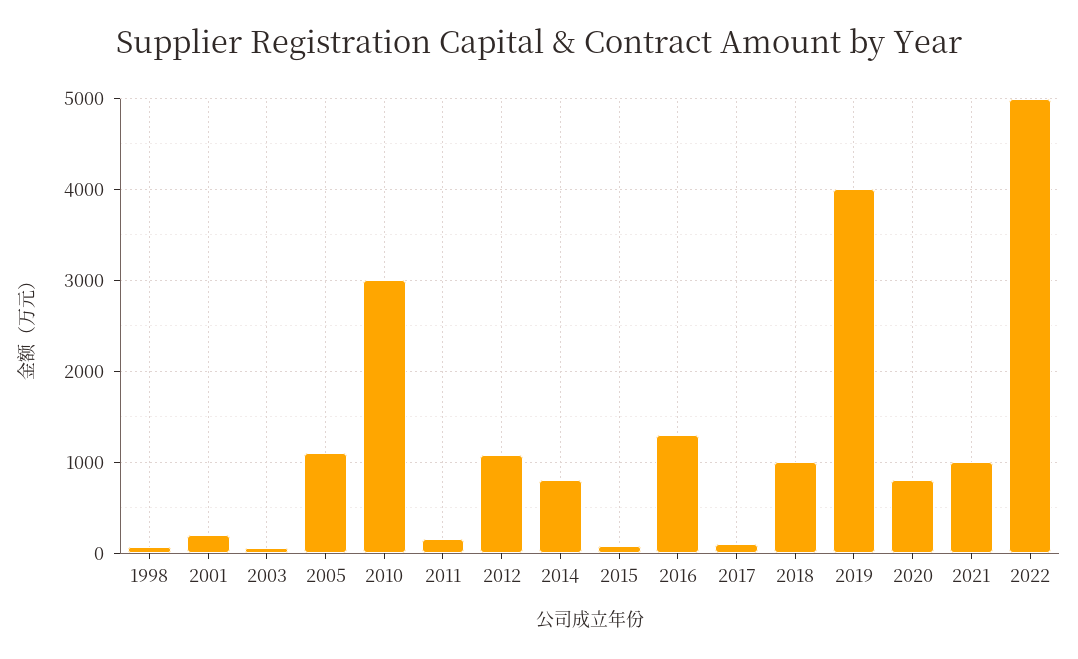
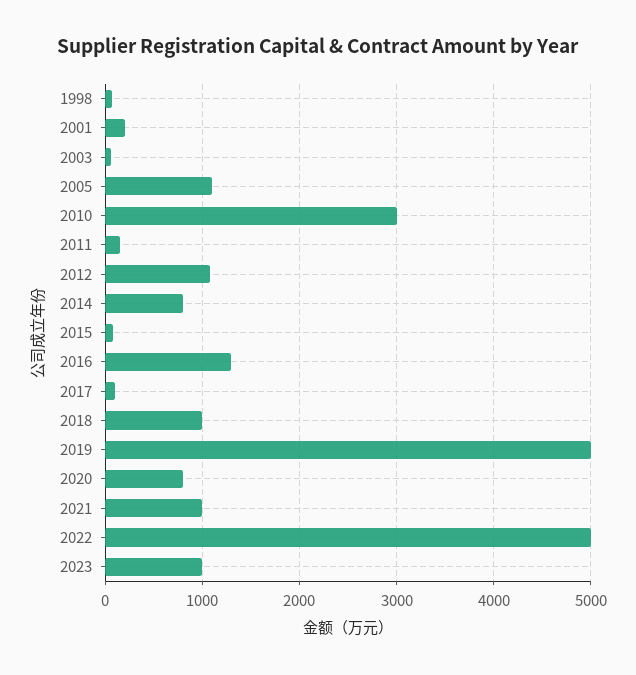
2019: 4000 -> 5000
2023: none -> 1000

